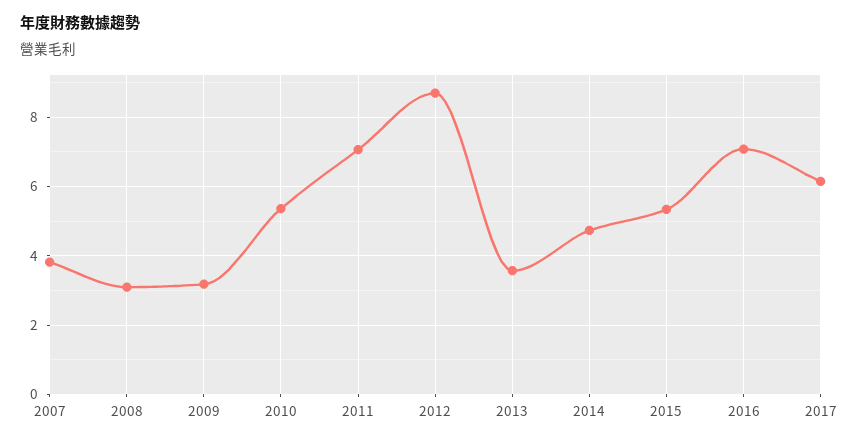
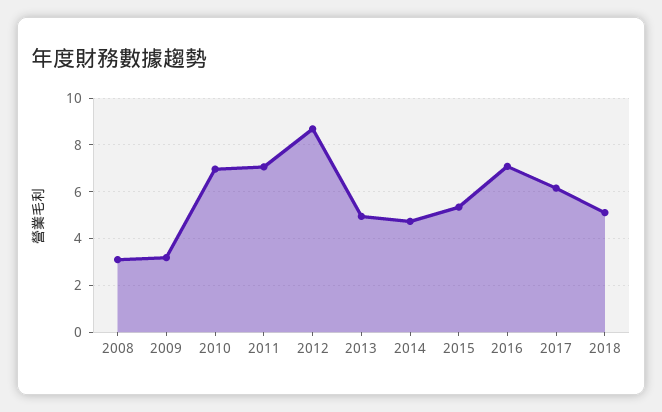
2007: 3.8 -> none
2010: 5.4 -> 7
2013: 3.6 -> 5
2018: none -> 5

